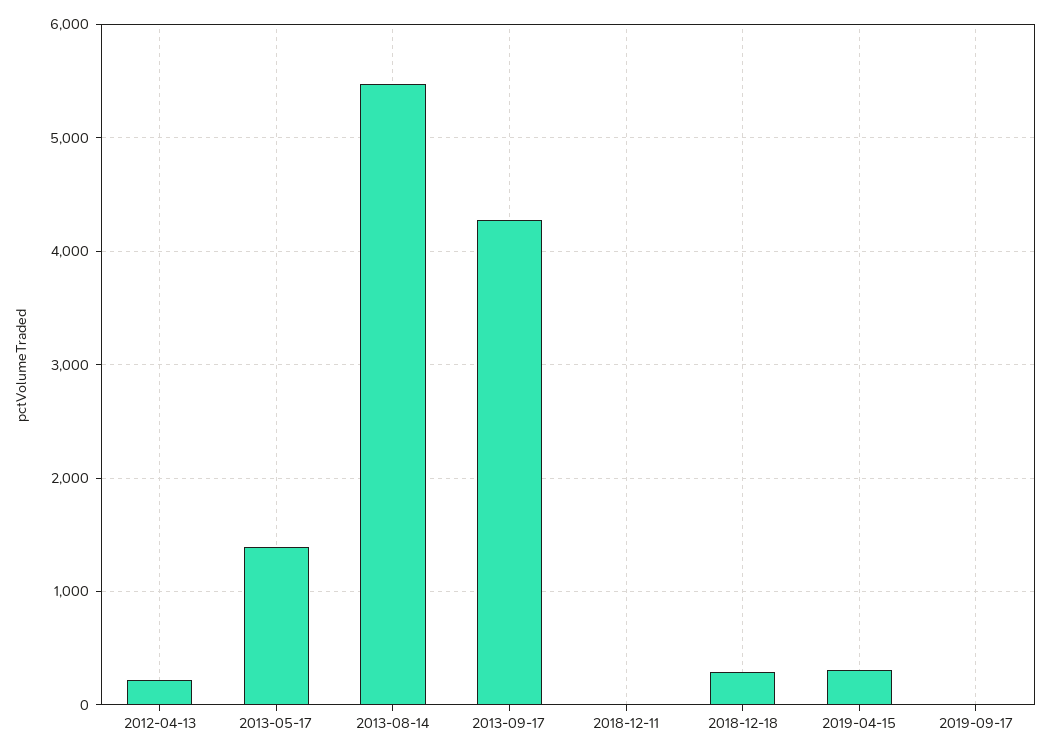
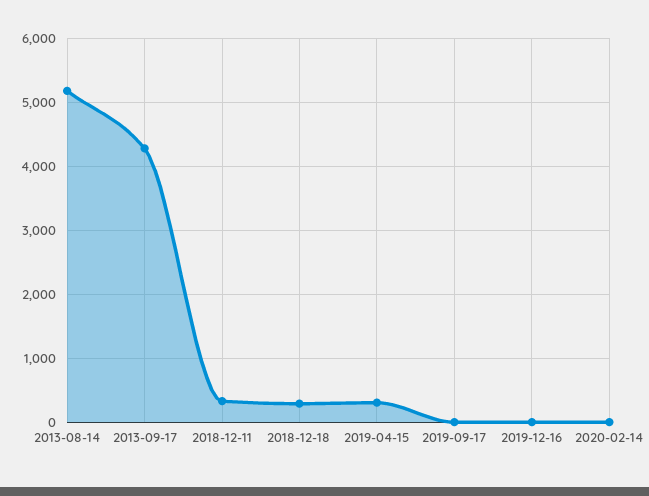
2012-04-13: 200 -> none
2013-05-17: 1400 -> none
2013-08-14: 5500 -> 5200
2018-12-11: 0 -> 300
2019-12-16: none -> 0
2020-02-14: none -> 0

